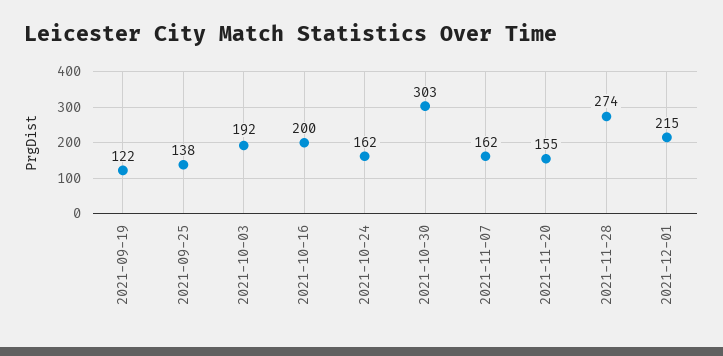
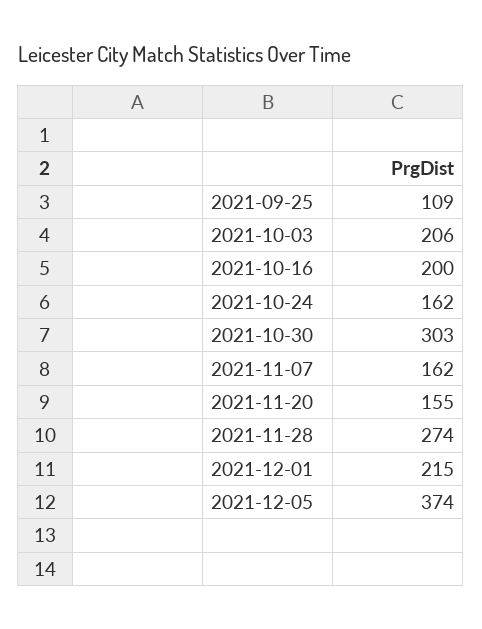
2021-09-19: 122 -> none
2021-09-25: 138 -> 109
2021-10-03: 192 -> 206
2021-12-05: none -> 374

